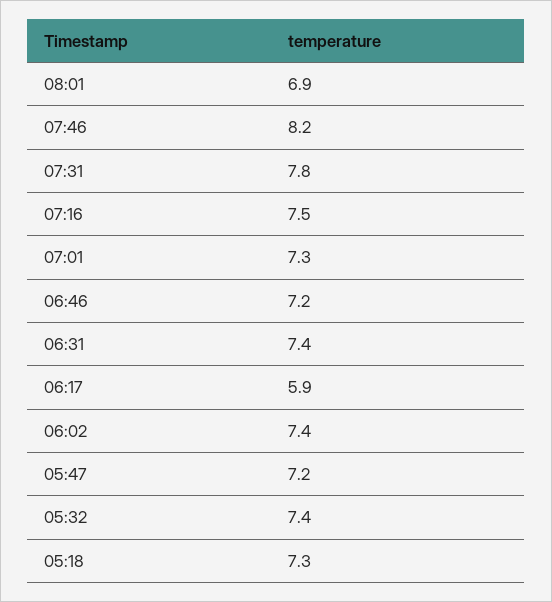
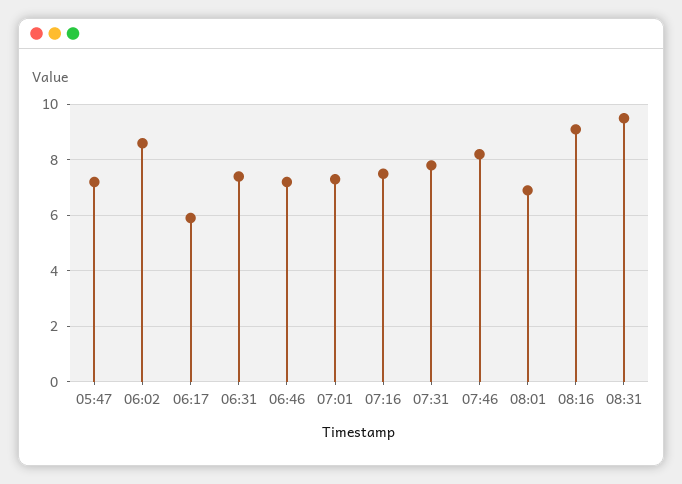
06:02: 7.4 -> 8.5
05:32: 7.4 -> none
05:18: 7.3 -> none
08:16: none -> 9
08:31: none -> 9.5

